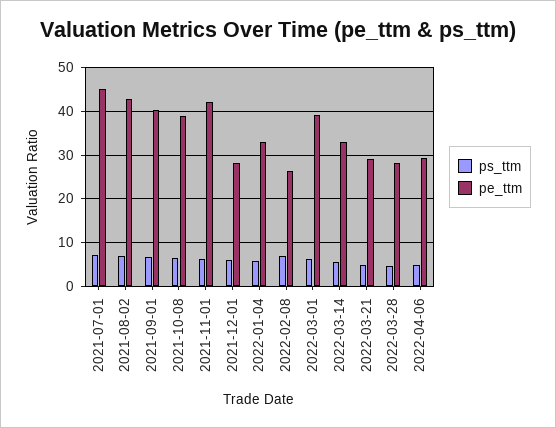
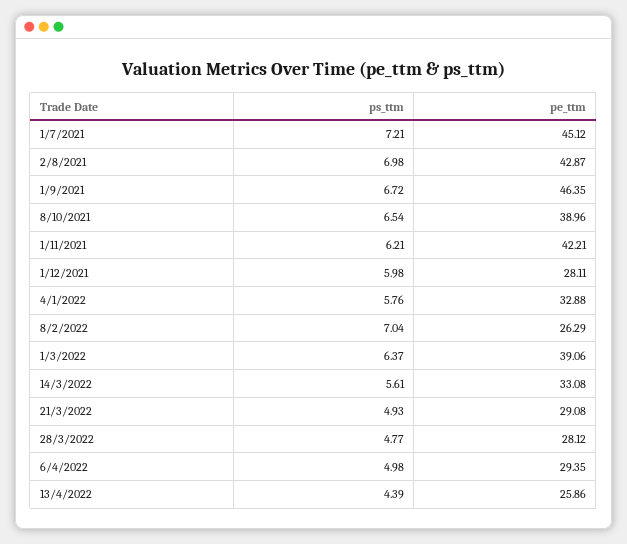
pe_ttm, 2021-09-01: 40 -> 46.35
ps_ttm, 13/4/2022: none -> 4.39
pe_ttm, 13/4/2022: none -> 25.86

